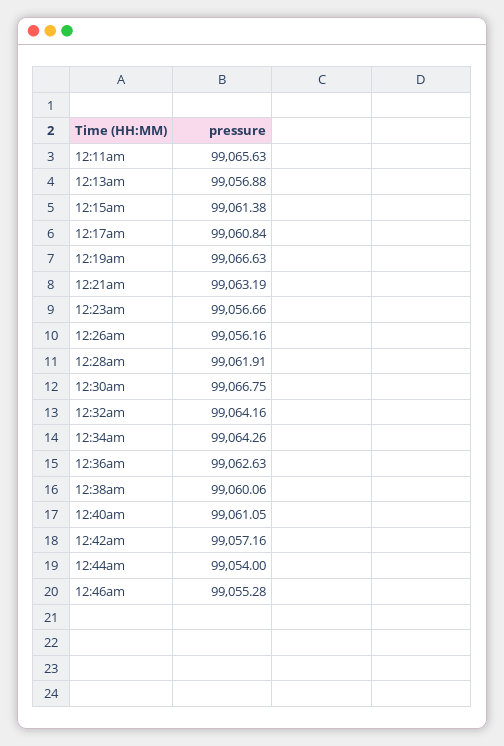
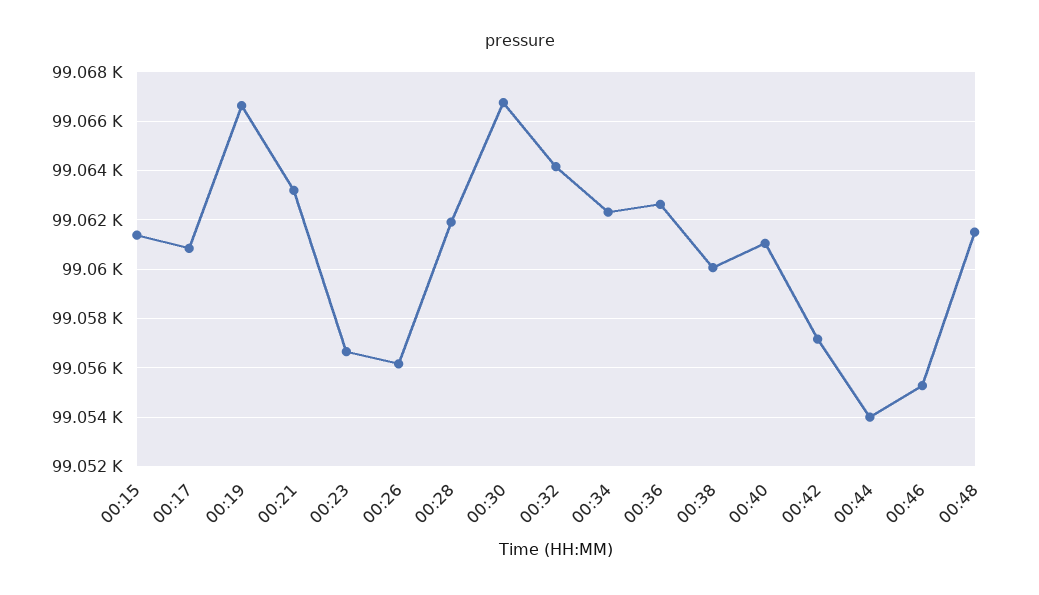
12:11am: 99065.63 -> none
12:13am: 99056.88 -> none
12:34am: 99064.26 -> 99062.25
00:48: none -> 99061.5

